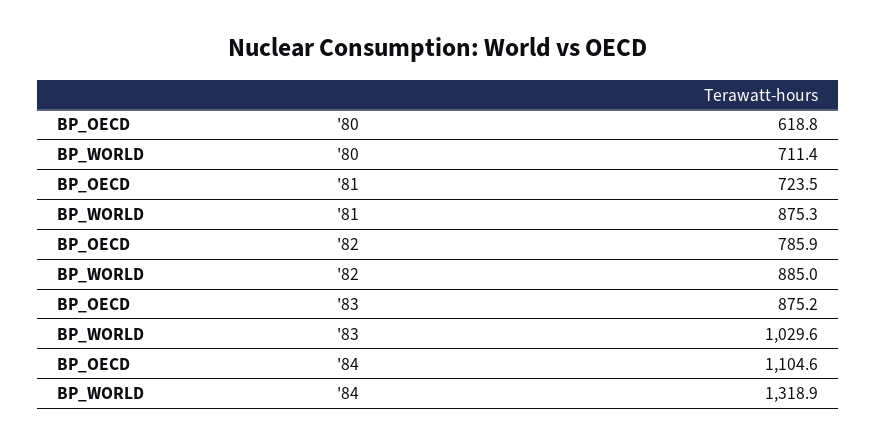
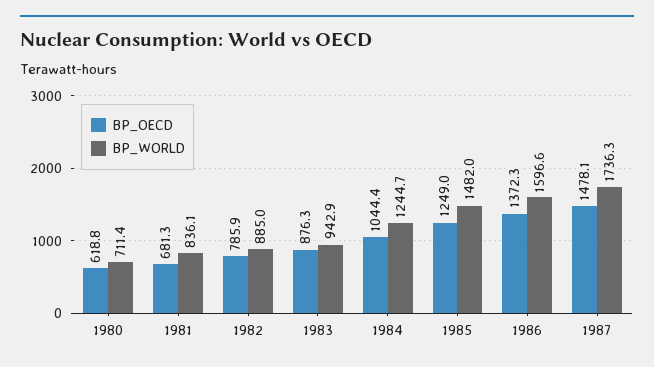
BP_OECD, '81: 723.5 -> 681.3
BP_WORLD, '81: 875.3 -> 836.1
BP_OECD, '83: 875.2 -> 876.3
BP_WORLD, '83: 1029.6 -> 942.9
BP_OECD, '84: 1104.6 -> 1044.4
BP_WORLD, '84: 1318.9 -> 1244.7
BP_OECD, 1985: none -> 1249
BP_WORLD, 1985: none -> 1482
BP_OECD, 1986: none -> 1372.3
BP_WORLD, 1986: none -> 1596.6
BP_OECD, 1987: none -> 1478.1
BP_WORLD, 1987: none -> 1736.3

